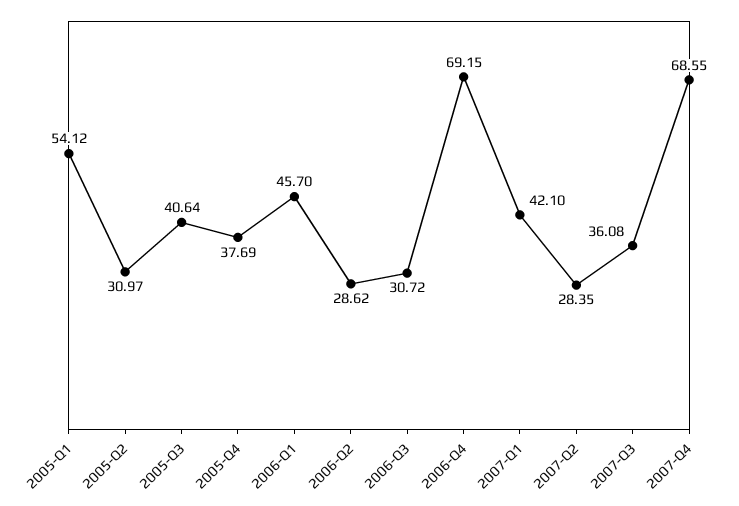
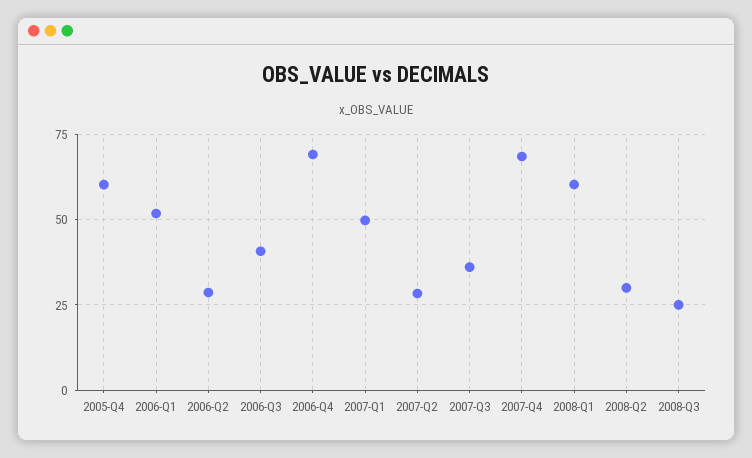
2005-Q1: 54.12 -> none
2005-Q2: 30.97 -> none
2005-Q3: 40.64 -> none
2005-Q4: 37.69 -> 60
2006-Q1: 45.7 -> 52.5
2006-Q3: 30.72 -> 40
2007-Q1: 42.1 -> 50
2008-Q1: none -> 60
2008-Q2: none -> 30
2008-Q3: none -> 25

